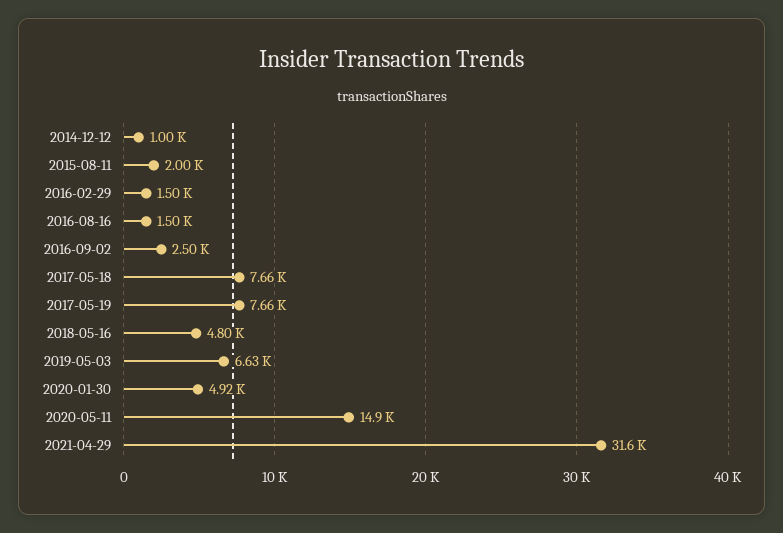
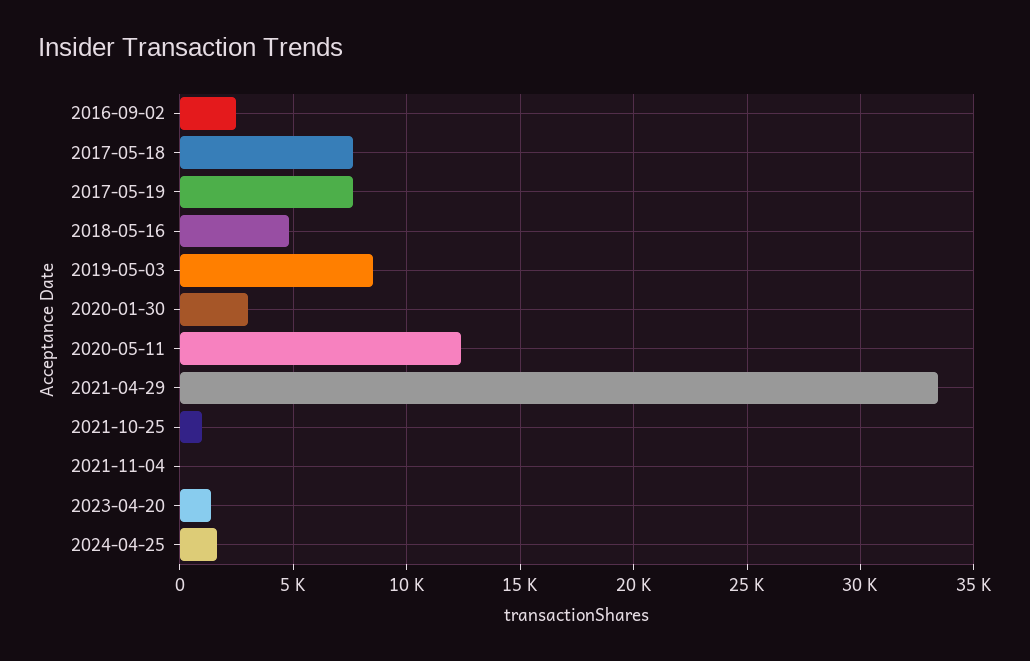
2014-12-12: 1000 -> none
2015-08-11: 2000 -> none
2016-02-29: 1500 -> none
2016-08-16: 1500 -> none
2019-05-03: 6630 -> 8500
2020-01-30: 4920 -> 3000
2020-05-11: 14900 -> 12500
2021-04-29: 31600 -> 33500
2021-10-25: none -> 1000
2021-11-04: none -> 0
2023-04-20: none -> 1500
2024-04-25: none -> 1500

